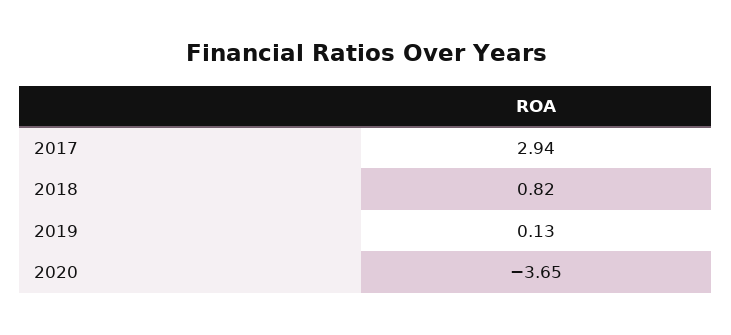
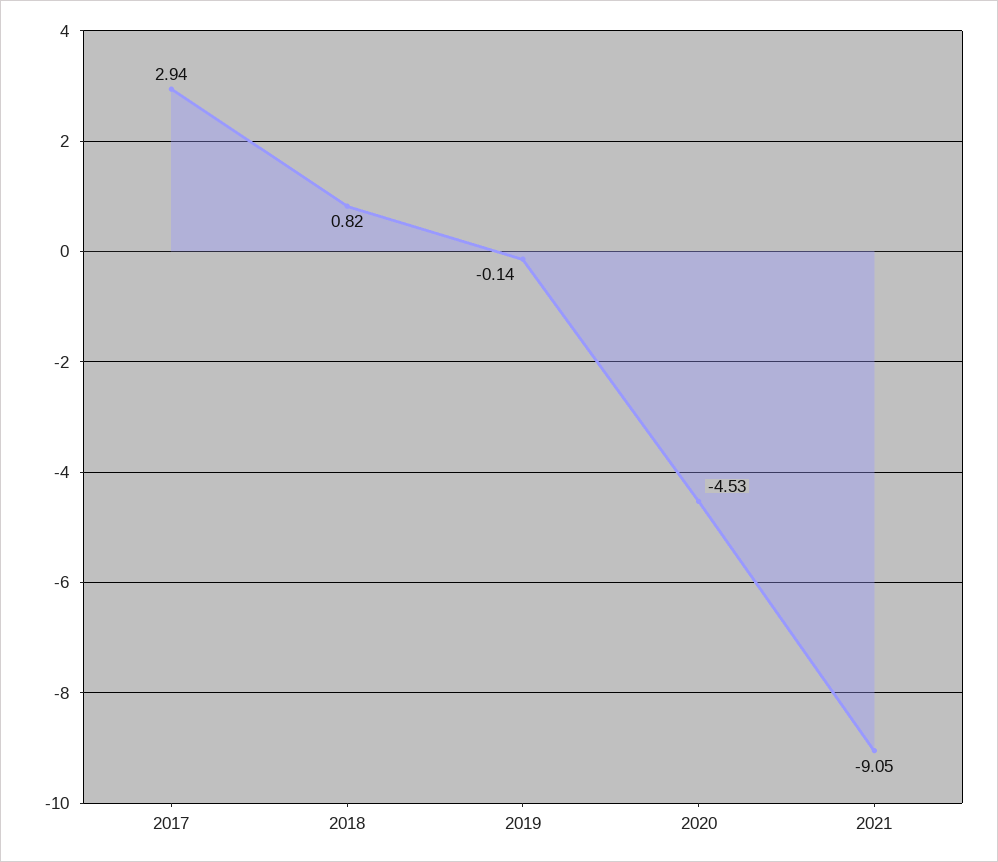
2019: 0.13 -> -0.14
2020: -3.65 -> -4.53
2021: none -> -9.05

